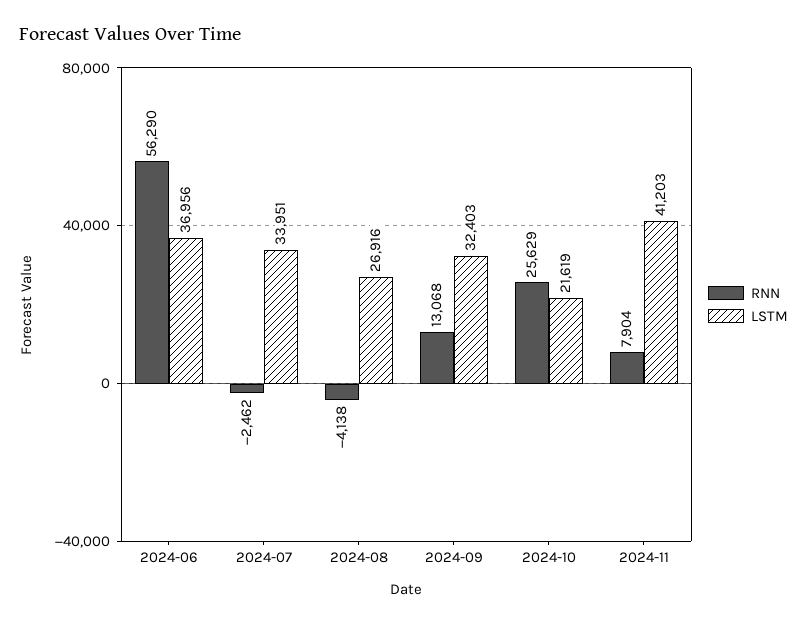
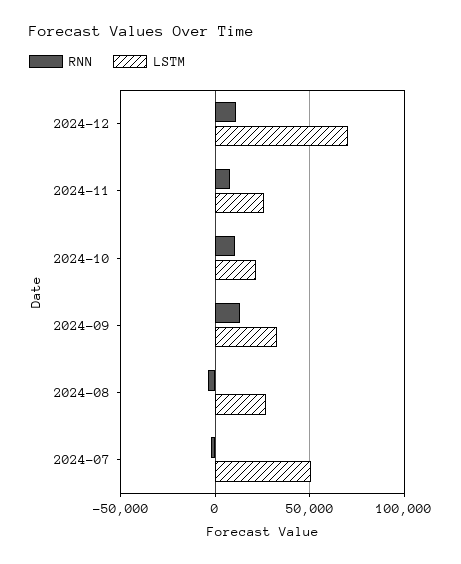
RNN, 2024-06: 56290 -> none
LSTM, 2024-06: 36956 -> none
LSTM, 2024-07: 33951 -> 50000
RNN, 2024-10: 25629 -> 10000
LSTM, 2024-11: 41203 -> 25000
RNN, 2024-12: none -> 10000
LSTM, 2024-12: none -> 70000

